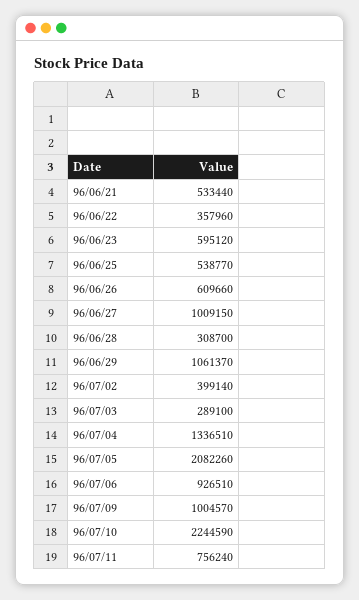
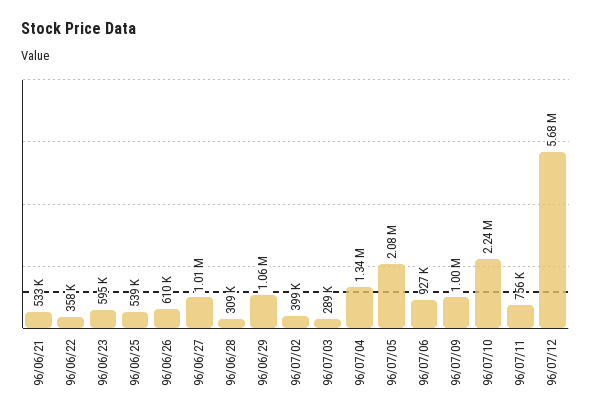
96/07/12: none -> 5680000

